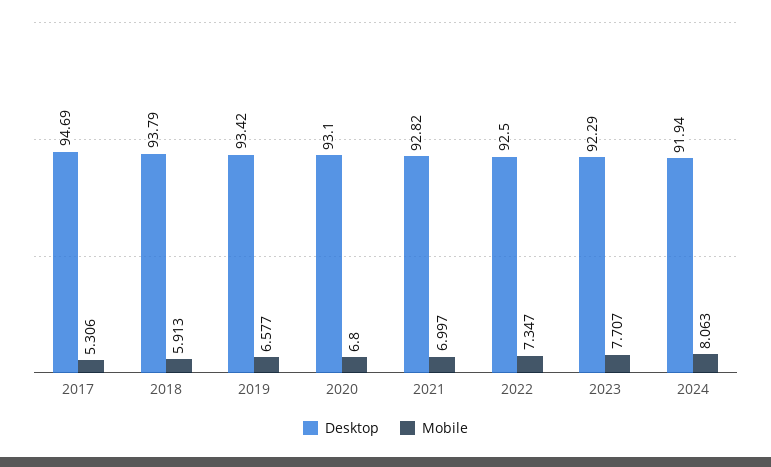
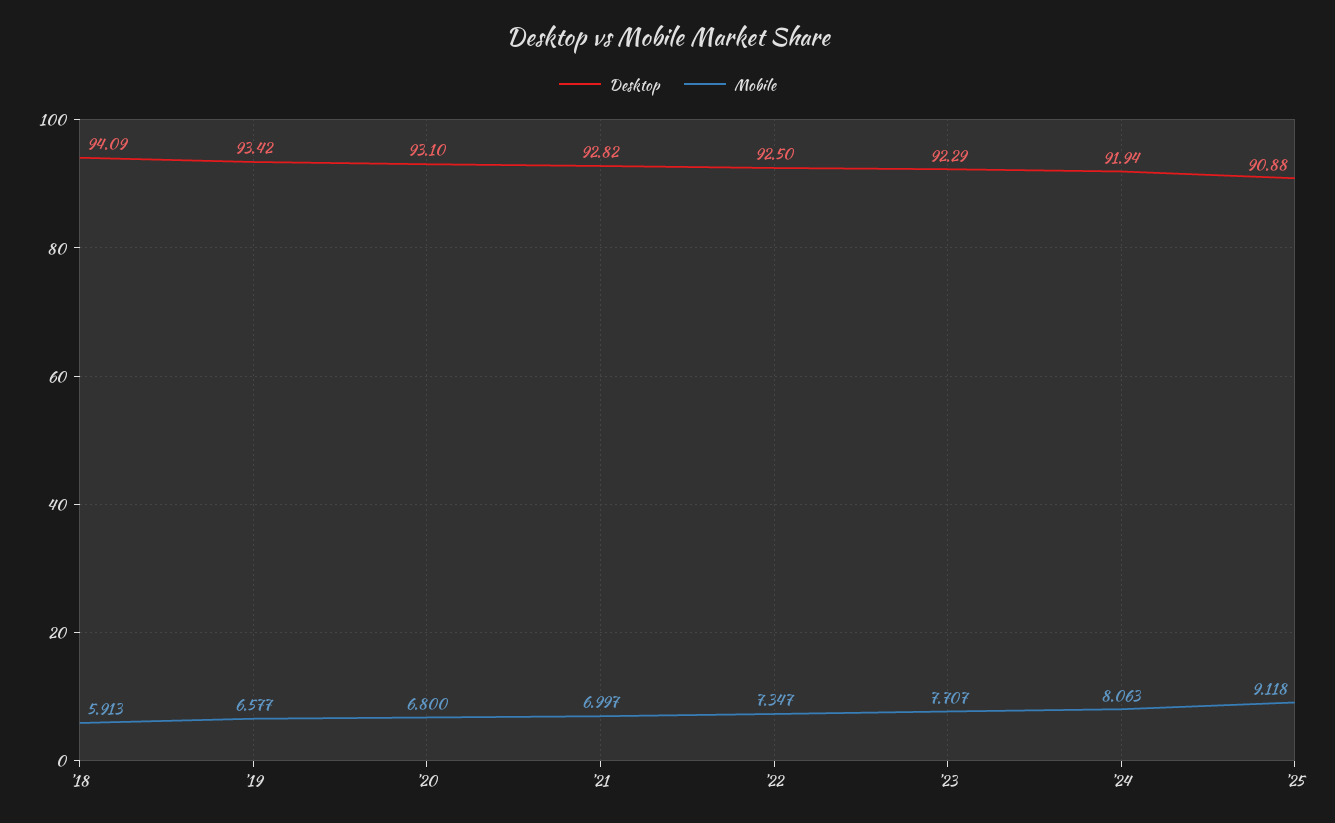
Desktop, 2017: 94.69 -> none
Mobile, 2017: 5.306 -> none
Desktop, 2018: 93.79 -> 94.09
Desktop, '25: none -> 90.88
Mobile, '25: none -> 9.118

